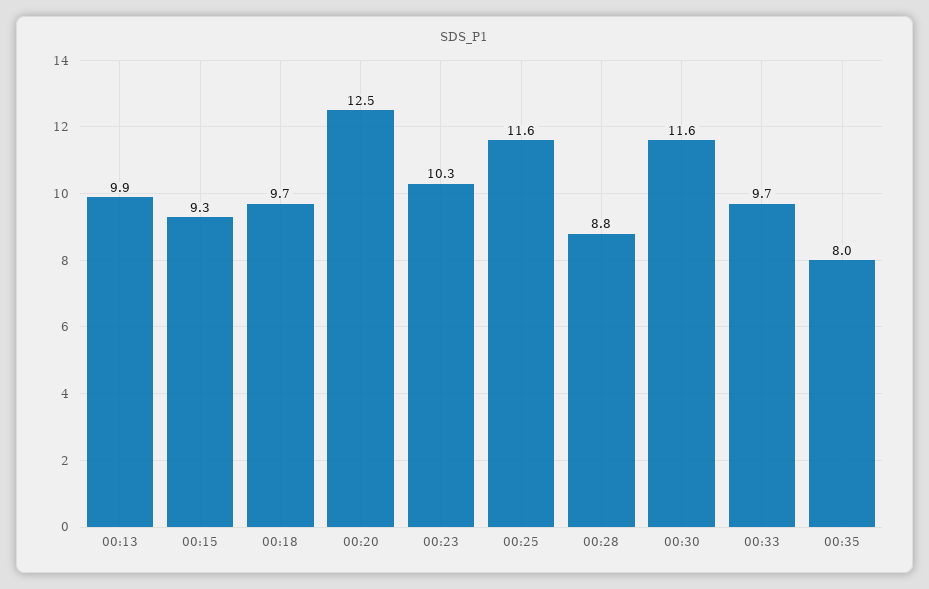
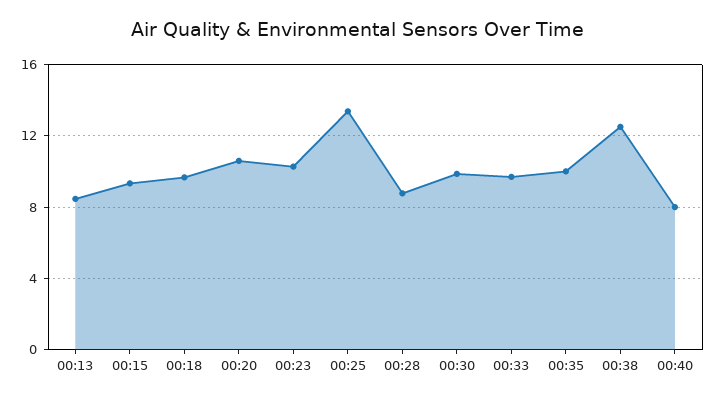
00:13: 9.9 -> 8.5
00:20: 12.5 -> 10.5
00:25: 11.6 -> 13.5
00:30: 11.6 -> 10
00:35: 8 -> 10
00:38: none -> 12.5
00:40: none -> 8

